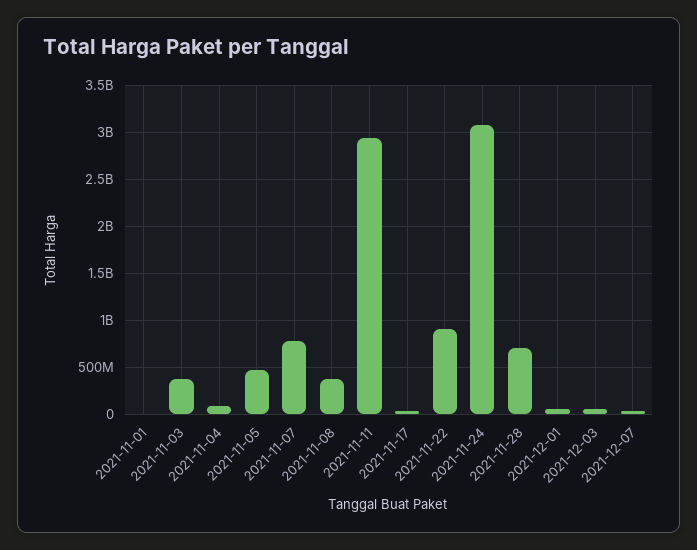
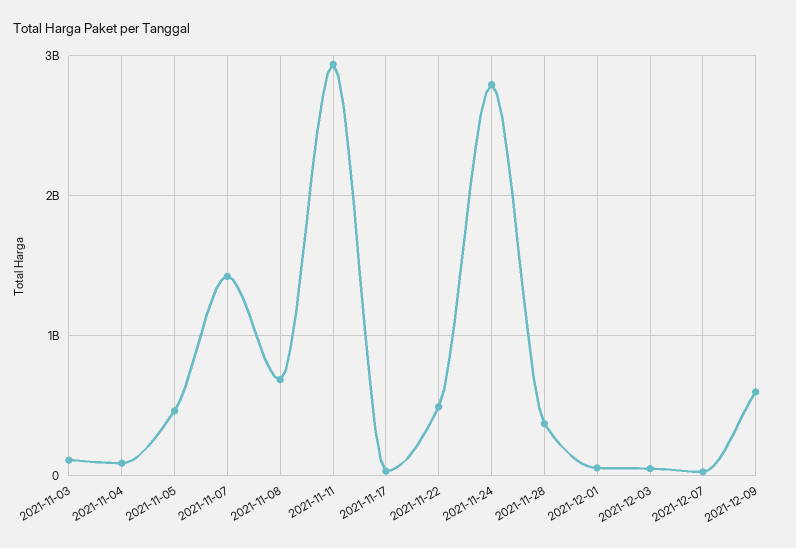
2021-11-01: 0 -> none
2021-11-03: 400000000 -> 100000000
2021-11-07: 800000000 -> 1400000000
2021-11-08: 400000000 -> 700000000
2021-11-22: 900000000 -> 500000000
2021-11-24: 3100000000 -> 2800000000
2021-11-28: 700000000 -> 400000000
2021-12-09: none -> 600000000

